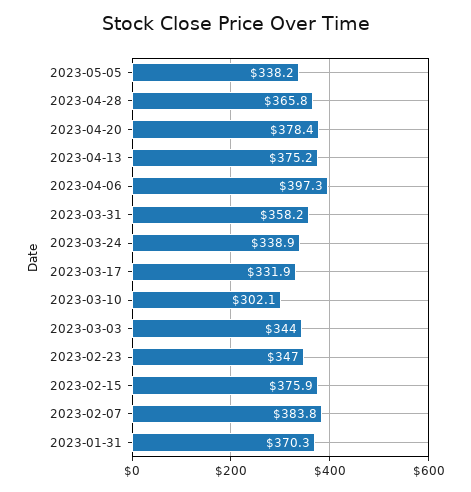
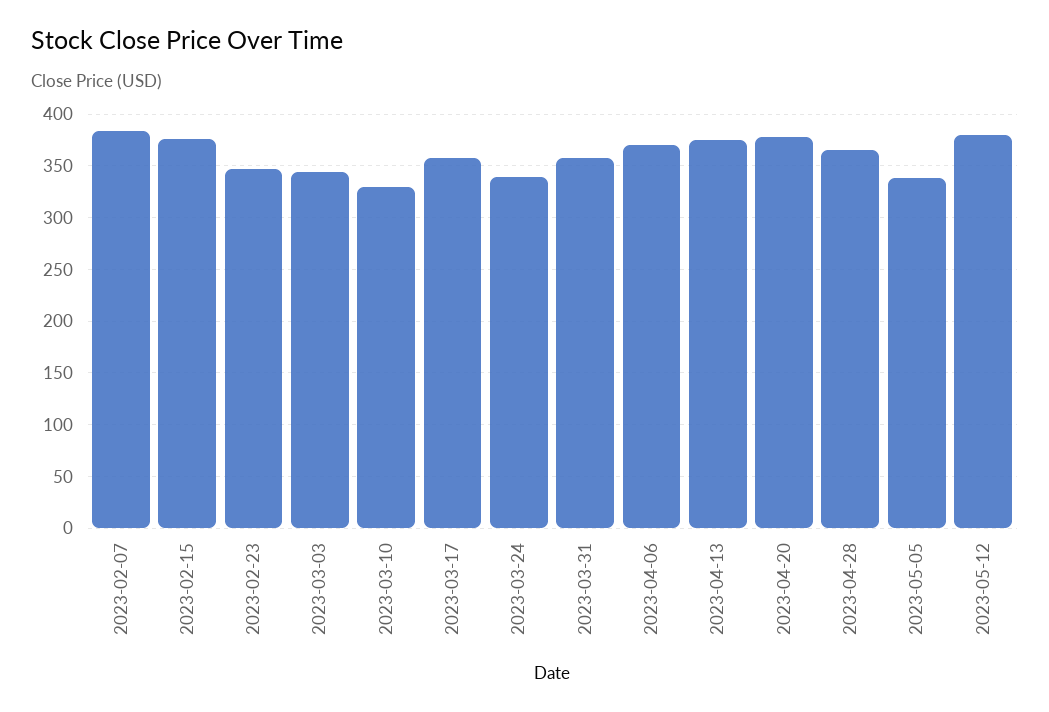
2023-04-06: 397.3 -> 370
2023-03-17: 331.9 -> 360
2023-03-10: 302.1 -> 330
2023-01-31: 370.3 -> none
2023-05-12: none -> 380

